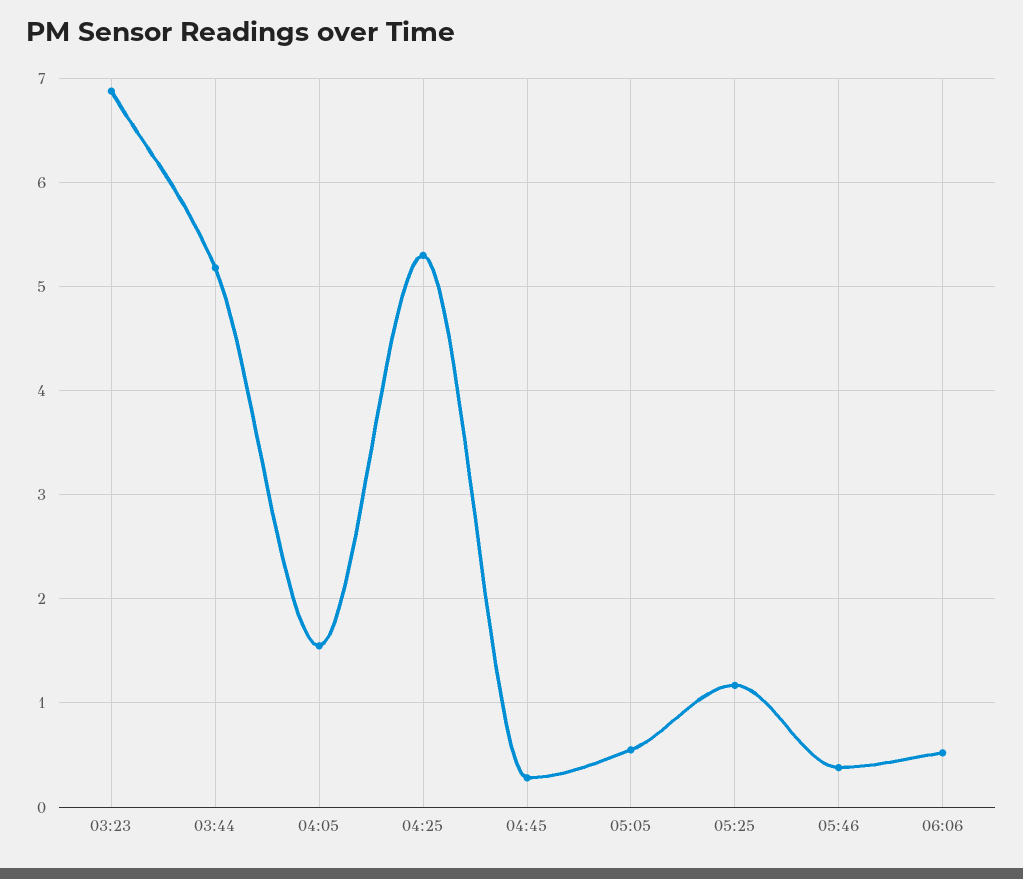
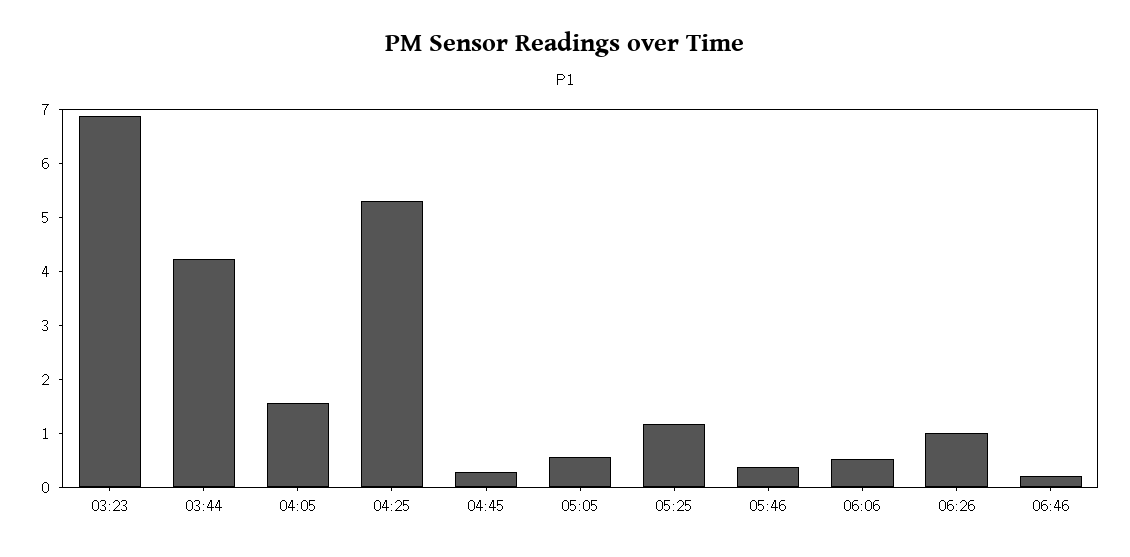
03:44: 5.2 -> 4.2
06:26: none -> 1
06:46: none -> 0.2

